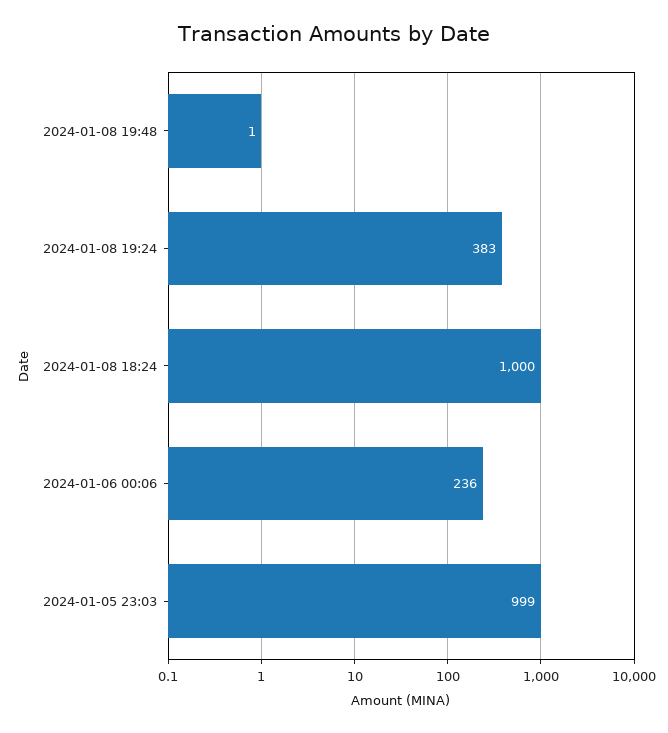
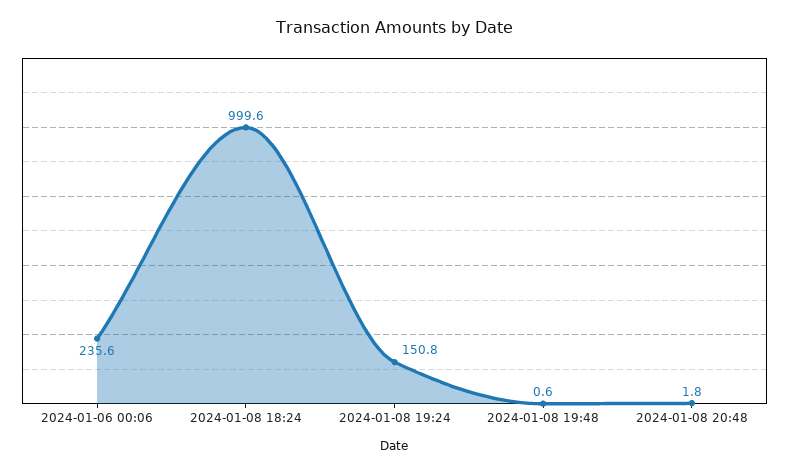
2024-01-08 19:24: 383 -> 150.8
2024-01-05 23:03: 999 -> none
2024-01-08 20:48: none -> 1.8

